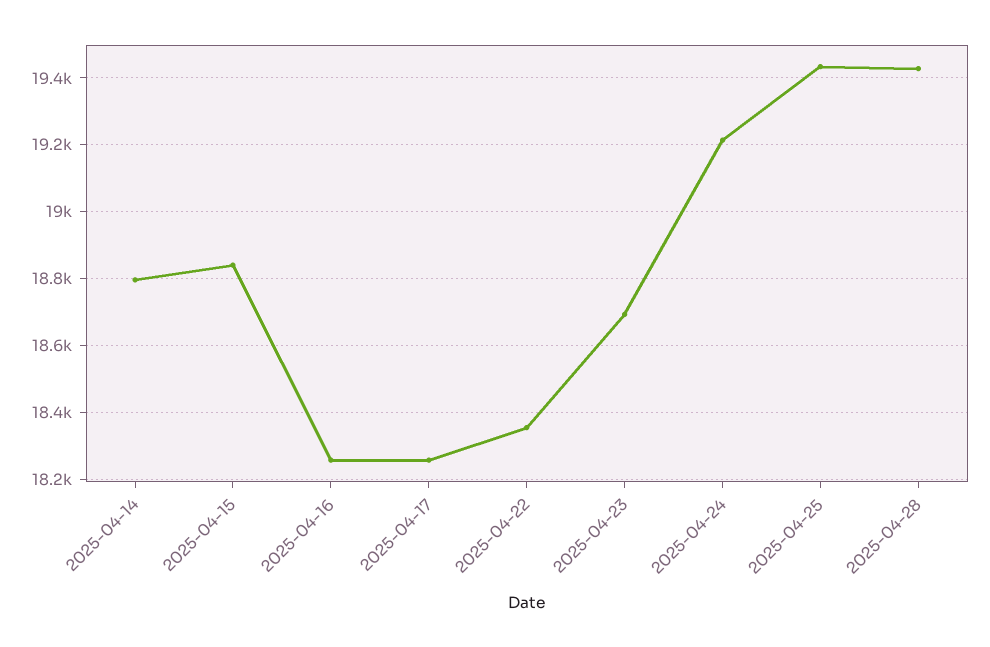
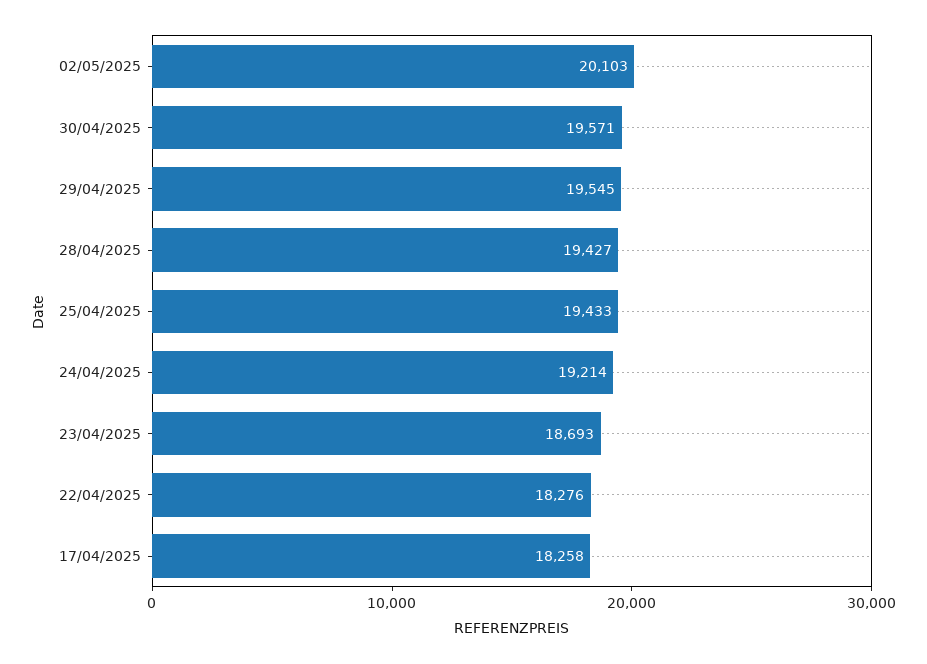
2025-04-14: 18800 -> none
2025-04-15: 18840 -> none
2025-04-16: 18260 -> none
2025-04-22: 18360 -> 18276
02/05/2025: none -> 20103
30/04/2025: none -> 19571
29/04/2025: none -> 19545

